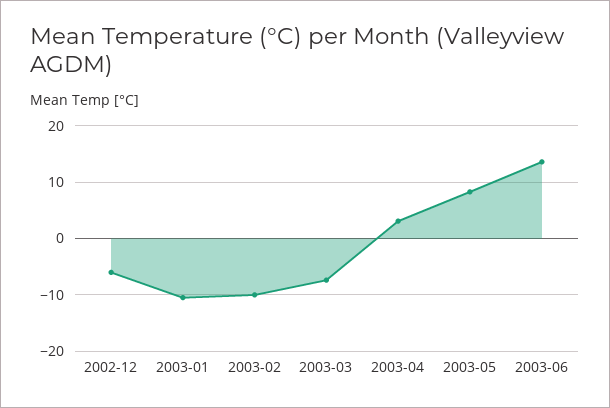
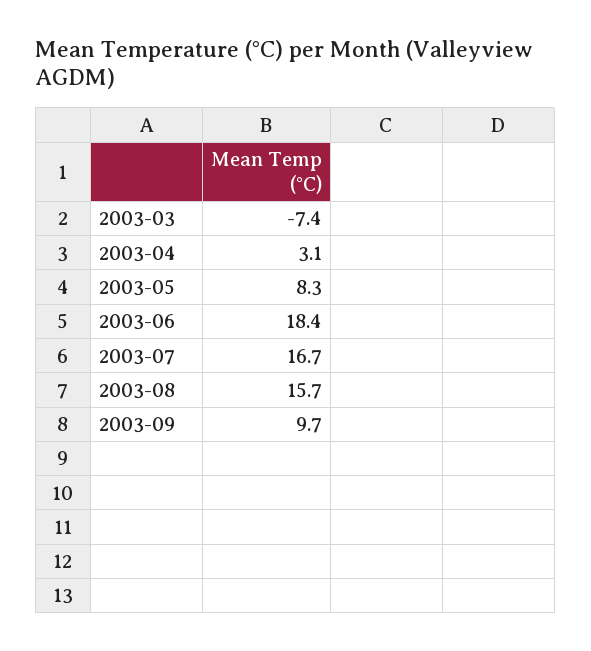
2002-12: -6 -> none
2003-01: -10 -> none
2003-02: -10 -> none
2003-06: 14 -> 18.4
2003-07: none -> 16.7
2003-08: none -> 15.7
2003-09: none -> 9.7

